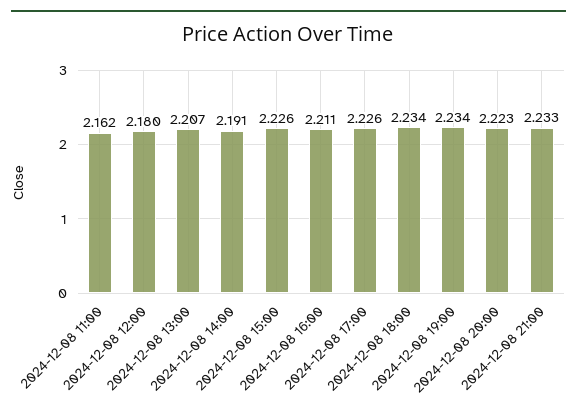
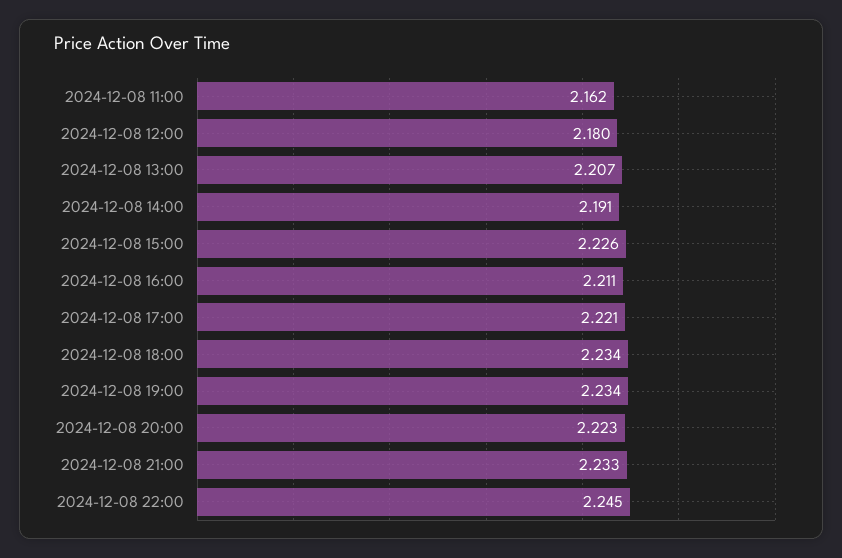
2024-12-08 17:00: 2.226 -> 2.221
2024-12-08 22:00: none -> 2.245

